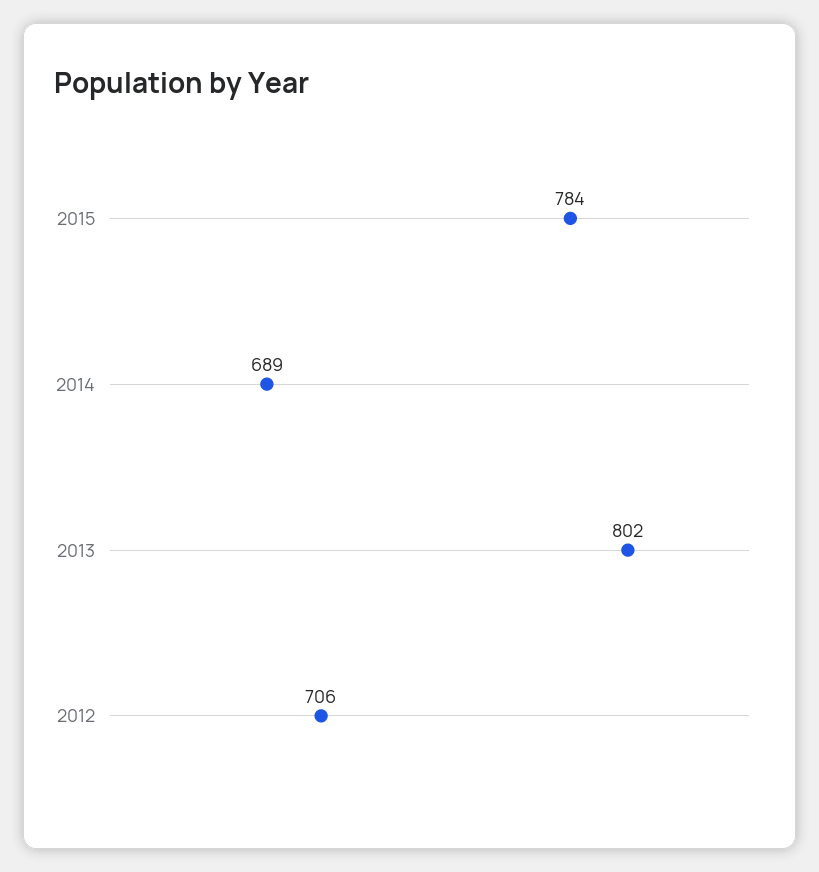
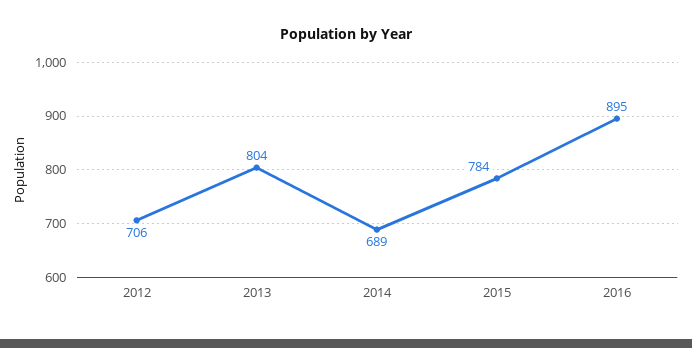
2013: 802 -> 804
2016: none -> 895

